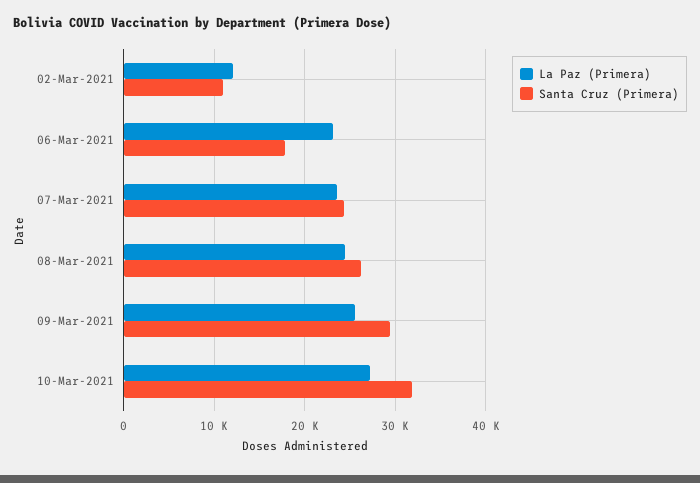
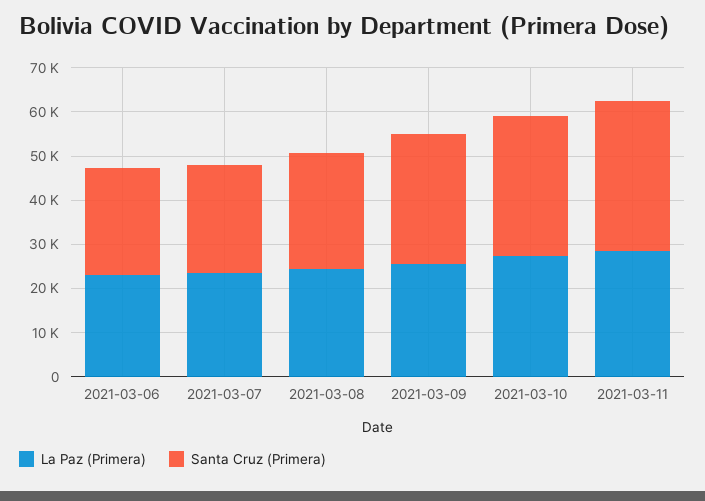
La Paz (Primera), 02-Mar-2021: 12000 -> none
Santa Cruz (Primera), 02-Mar-2021: 11000 -> none
Santa Cruz (Primera), 06-Mar-2021: 18000 -> 24000
La Paz (Primera), 2021-03-11: none -> 28000
Santa Cruz (Primera), 2021-03-11: none -> 34000

